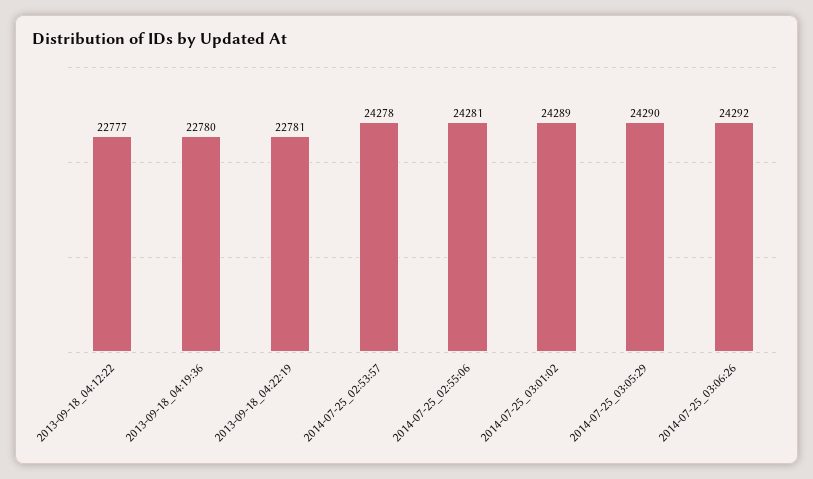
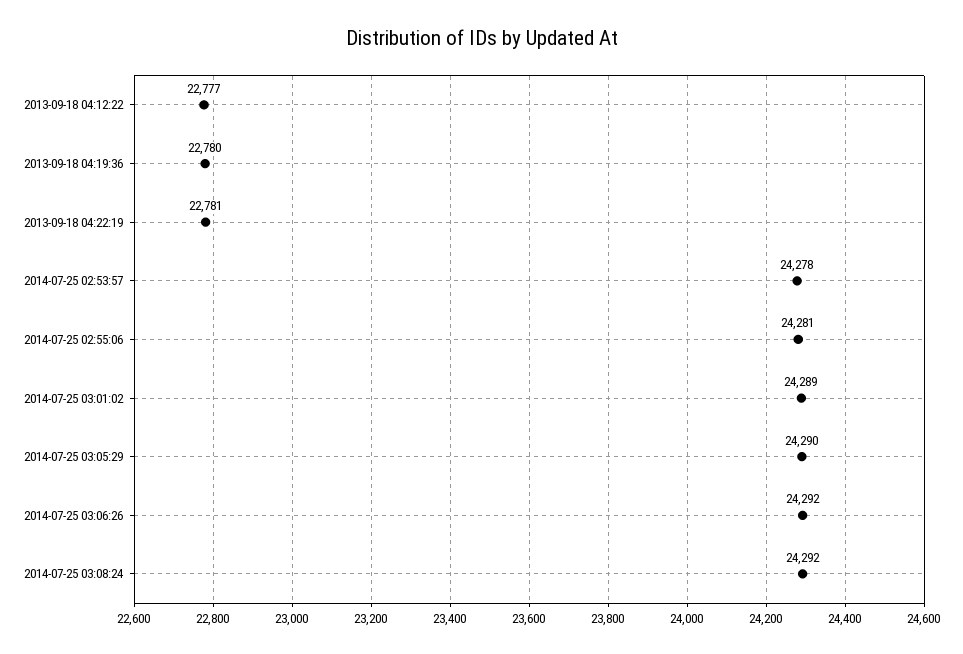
2014-07-25 03:08:24: none -> 24292

